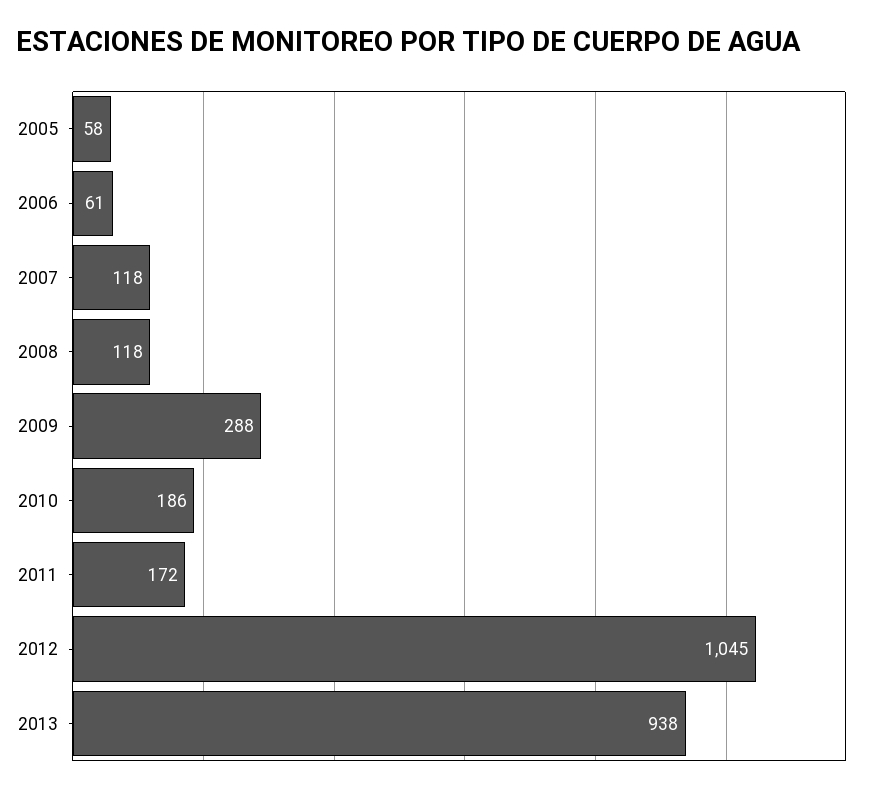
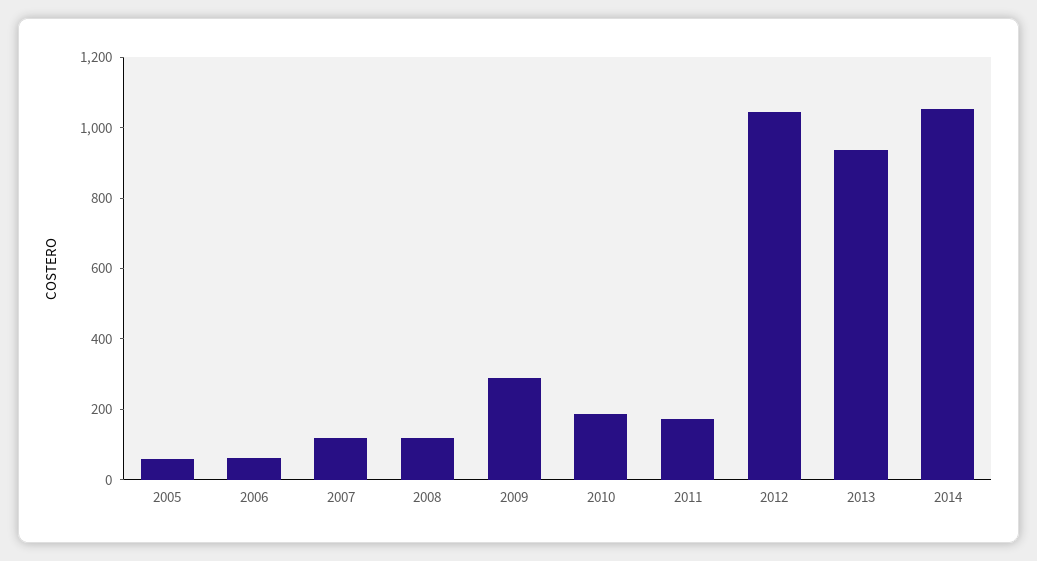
2014: none -> 1050

